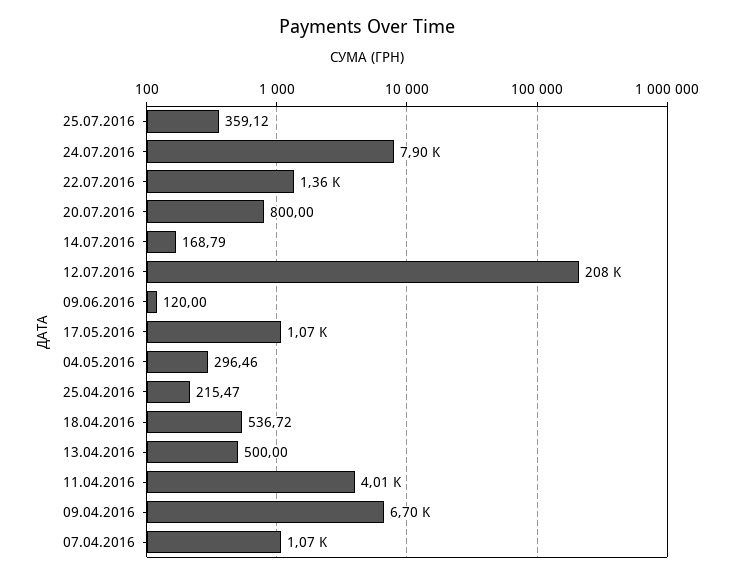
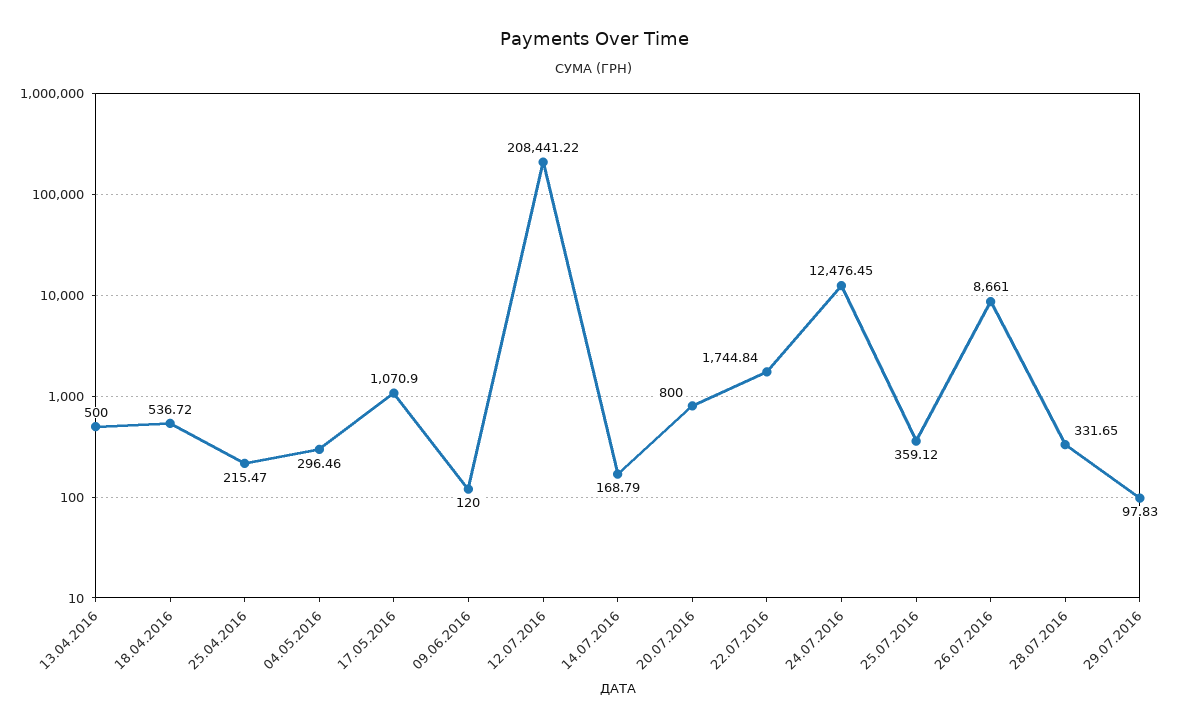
24.07.2016: 7900 -> 12476.45
22.07.2016: 1360 -> 1744.84
11.04.2016: 4010 -> none
09.04.2016: 6700 -> none
07.04.2016: 1070 -> none
26.07.2016: none -> 8661
28.07.2016: none -> 331.65
29.07.2016: none -> 97.83

